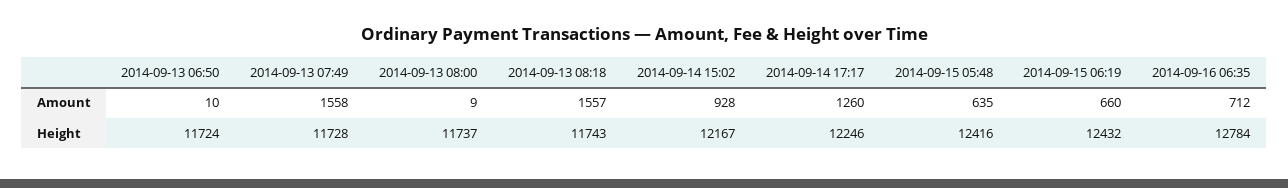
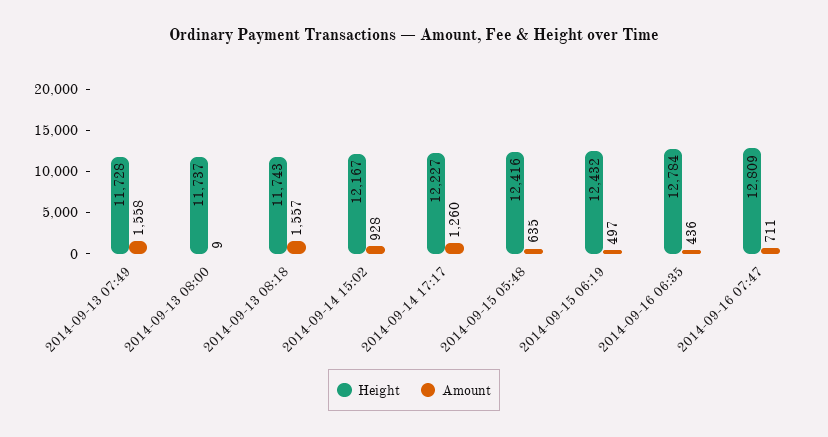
Amount, 2014-09-13 06:50: 10 -> none
Amount, 2014-09-15 06:19: 660 -> 497
Amount, 2014-09-16 06:35: 712 -> 436
Height, 2014-09-13 06:50: 11724 -> none
Height, 2014-09-14 17:17: 12246 -> 12227
Height, 2014-09-16 07:47: none -> 12809
Amount, 2014-09-16 07:47: none -> 711

